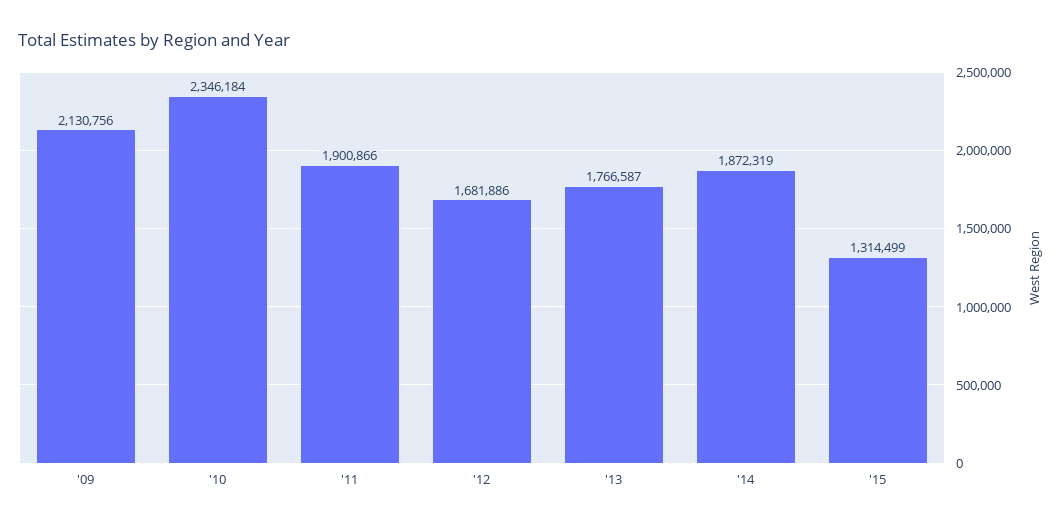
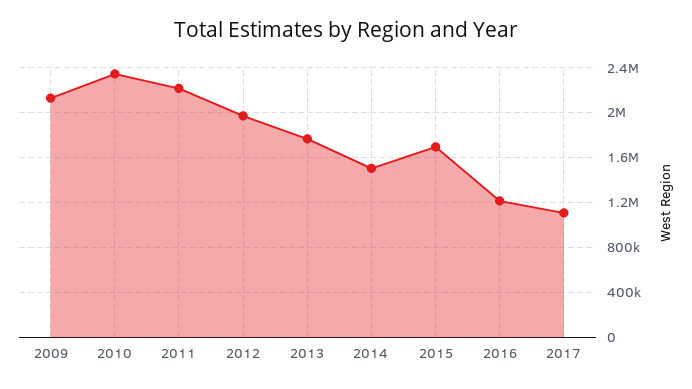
'11: 1900866 -> 2200000
'12: 1681886 -> 2000000
'14: 1872319 -> 1500000
'15: 1314499 -> 1700000
2016: none -> 1200000
2017: none -> 1100000

